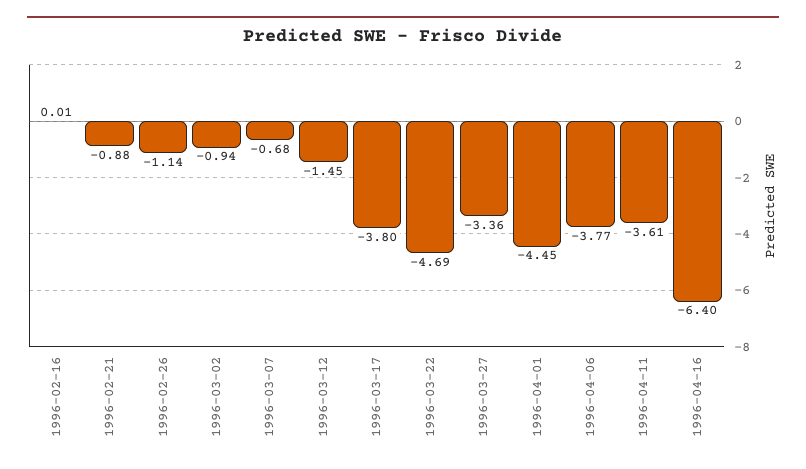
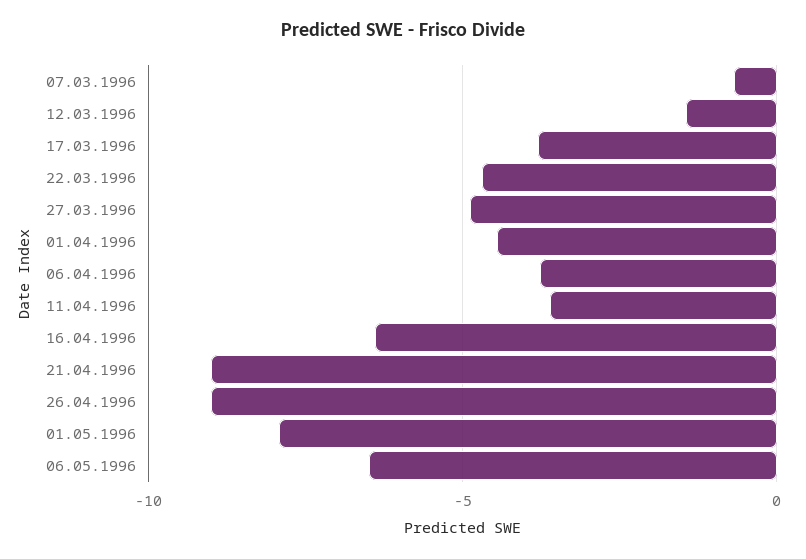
1996-02-16: 0.01 -> none
1996-02-21: -0.88 -> none
1996-02-26: -1.14 -> none
1996-03-02: -0.94 -> none
1996-03-27: -3.36 -> -5
21.04.1996: none -> -9
26.04.1996: none -> -9
01.05.1996: none -> -8
06.05.1996: none -> -6.5

